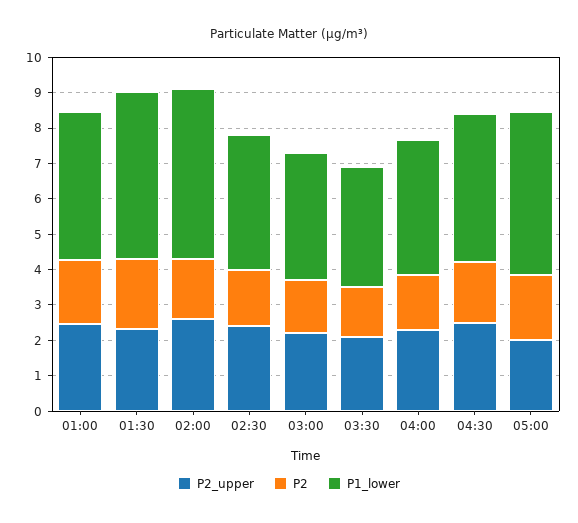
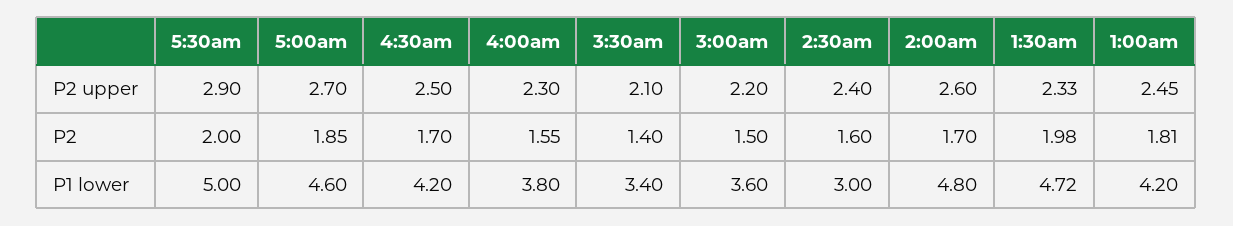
P1_lower, 02:30: 3.75 -> 3
P2_upper, 05:00: 2 -> 2.7
P2_upper, 5:30am: none -> 2.9
P2, 5:30am: none -> 2
P1_lower, 5:30am: none -> 5

